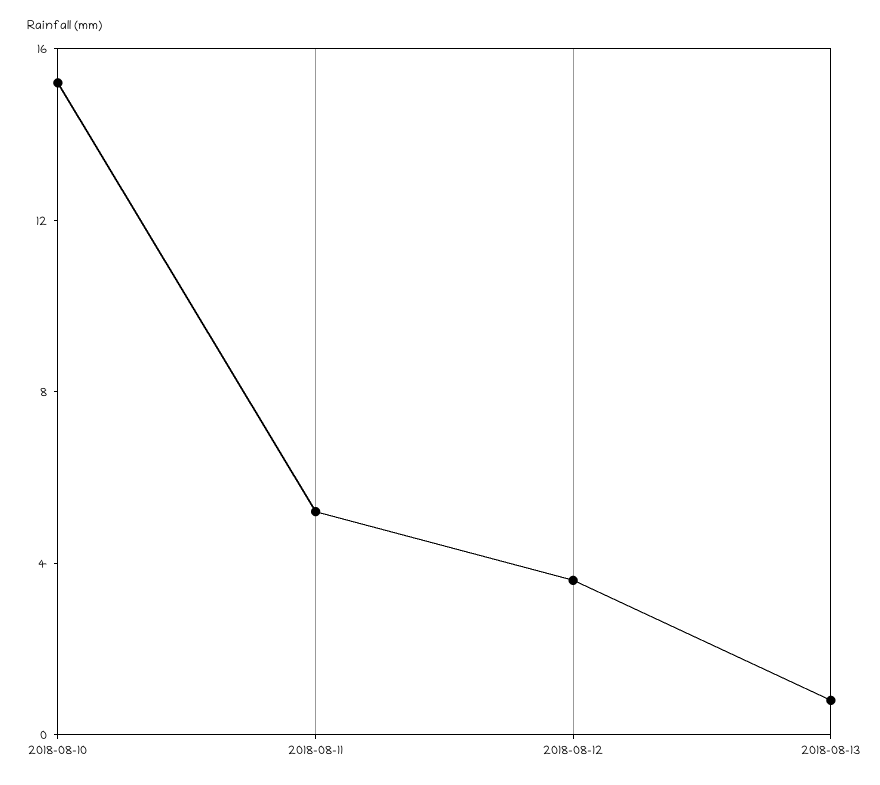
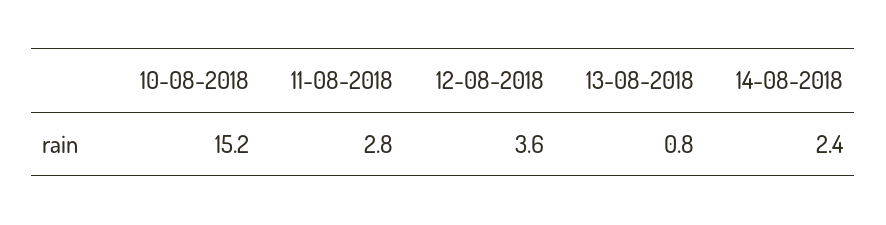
2018-08-11: 5 -> 2.8
14-08-2018: none -> 2.4

